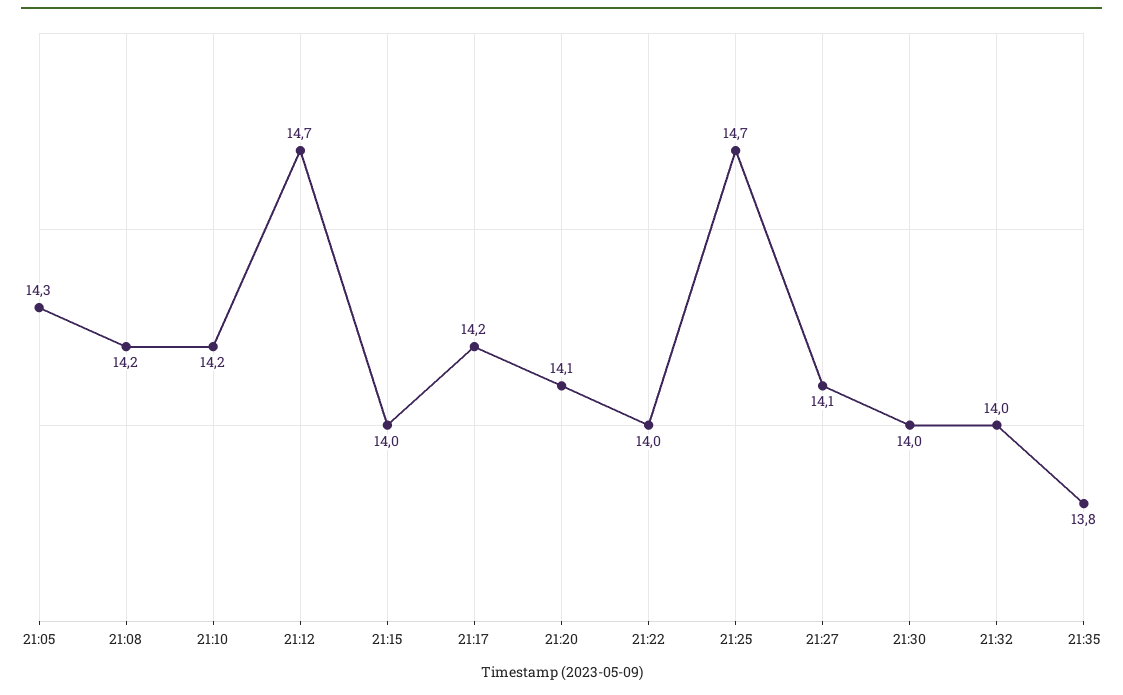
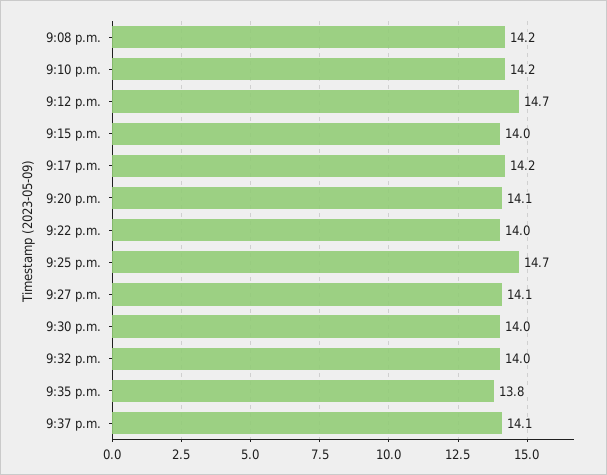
21:05: 14.3 -> none
9:37 p.m.: none -> 14.1

